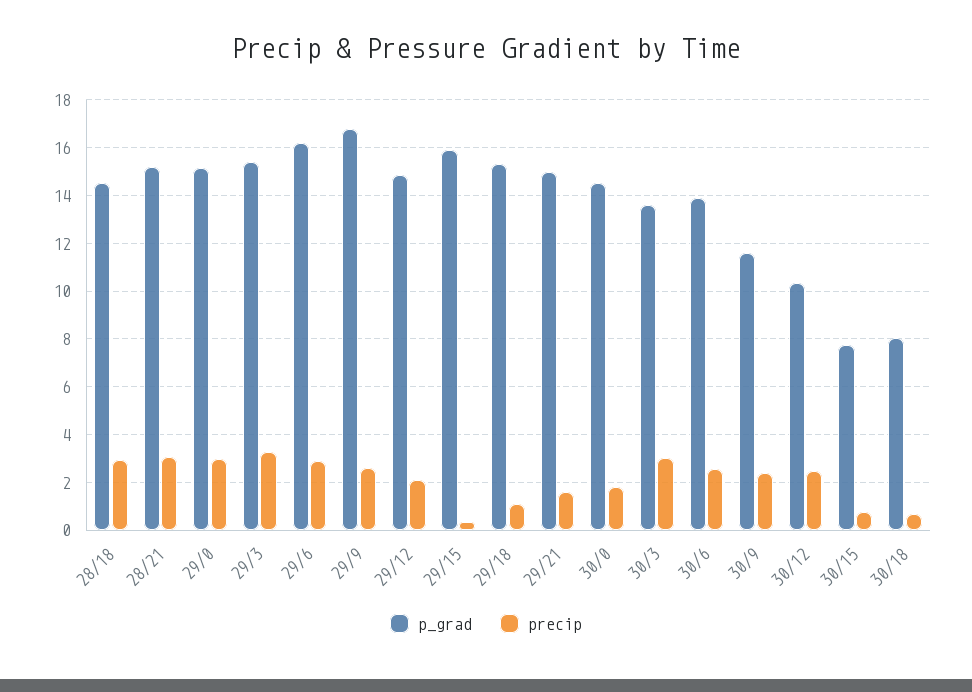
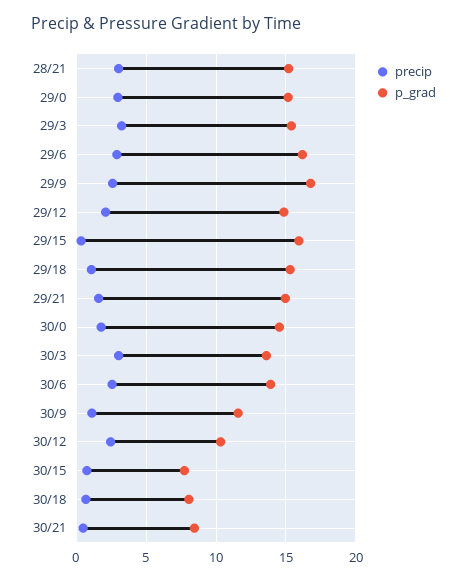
p_grad, 28/18: 14.5 -> none
precip, 28/18: 3 -> none
precip, 30/9: 2.5 -> 1
precip, 30/21: none -> 0.5
p_grad, 30/21: none -> 8.5

